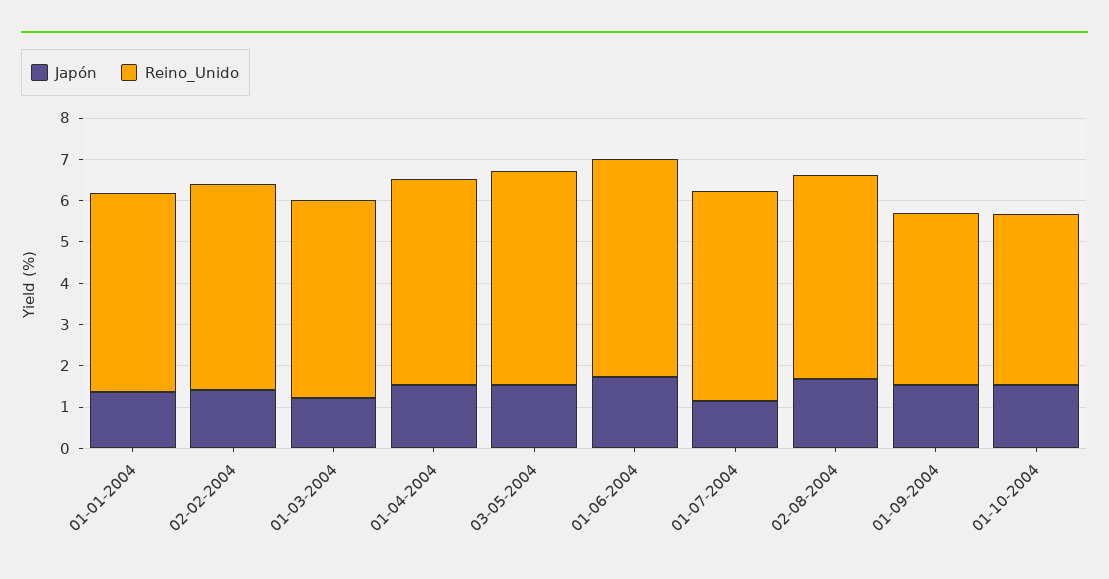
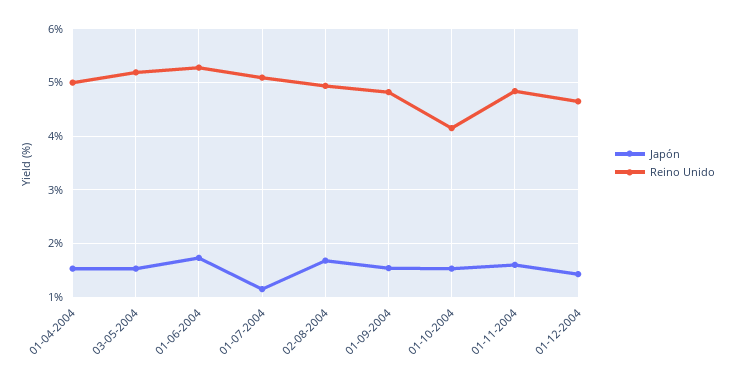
Japón, 01-01-2004: 1.4 -> none
Reino_Unido, 01-01-2004: 4.8 -> none
Japón, 02-02-2004: 1.4 -> none
Reino_Unido, 02-02-2004: 5 -> none
Japón, 01-03-2004: 1.2 -> none
Reino_Unido, 01-03-2004: 4.8 -> none
Reino_Unido, 01-09-2004: 4.2 -> 4.8
Japón, 01-11-2004: none -> 1.6
Reino_Unido, 01-11-2004: none -> 4.8
Japón, 01-12-2004: none -> 1.4
Reino_Unido, 01-12-2004: none -> 4.6

